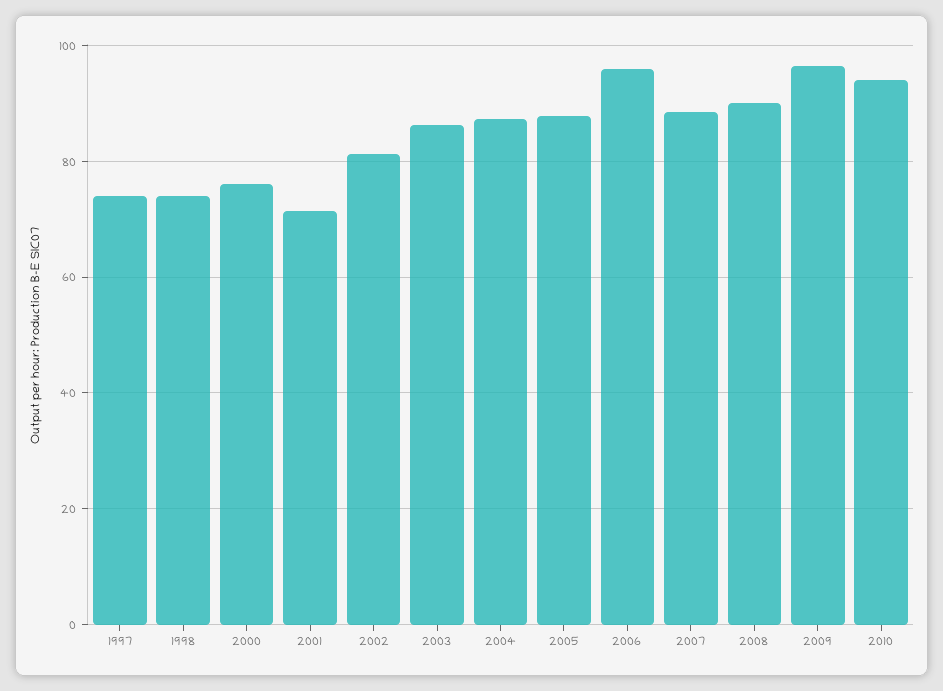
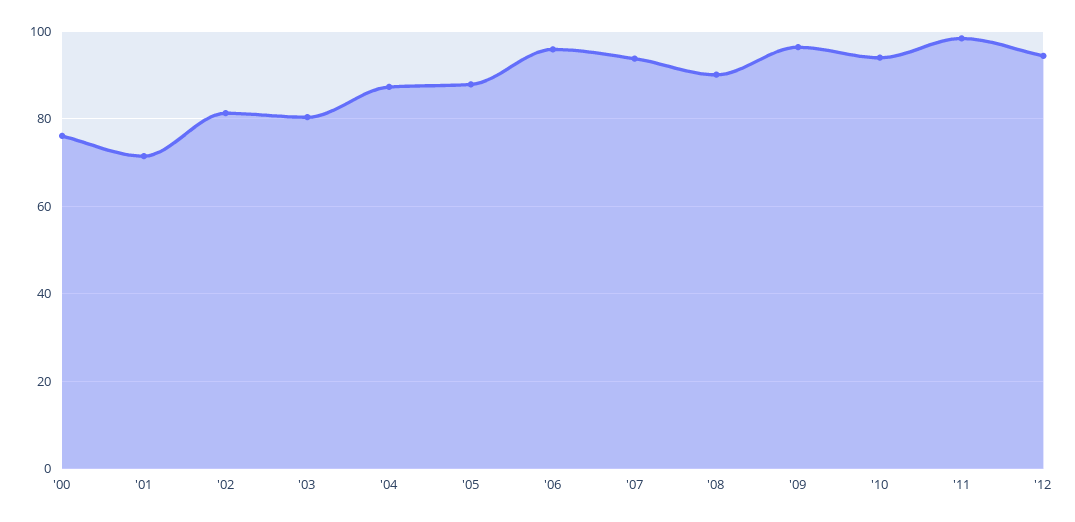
1997: 74 -> none
1998: 74 -> none
2003: 86 -> 80
2007: 88 -> 94
'11: none -> 98
'12: none -> 94

